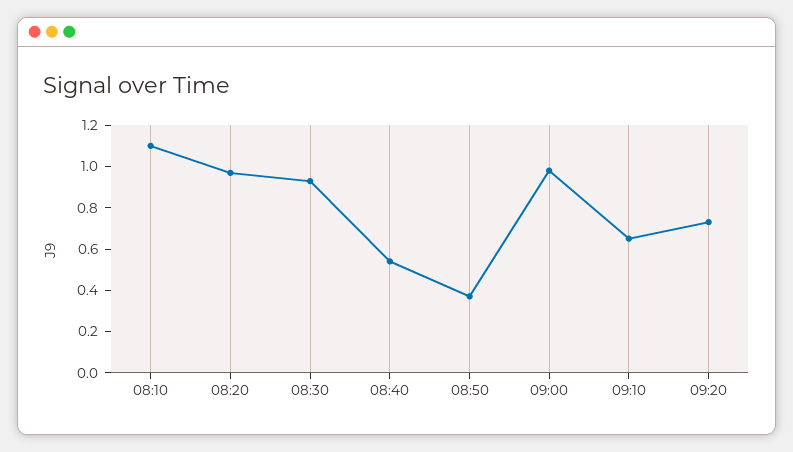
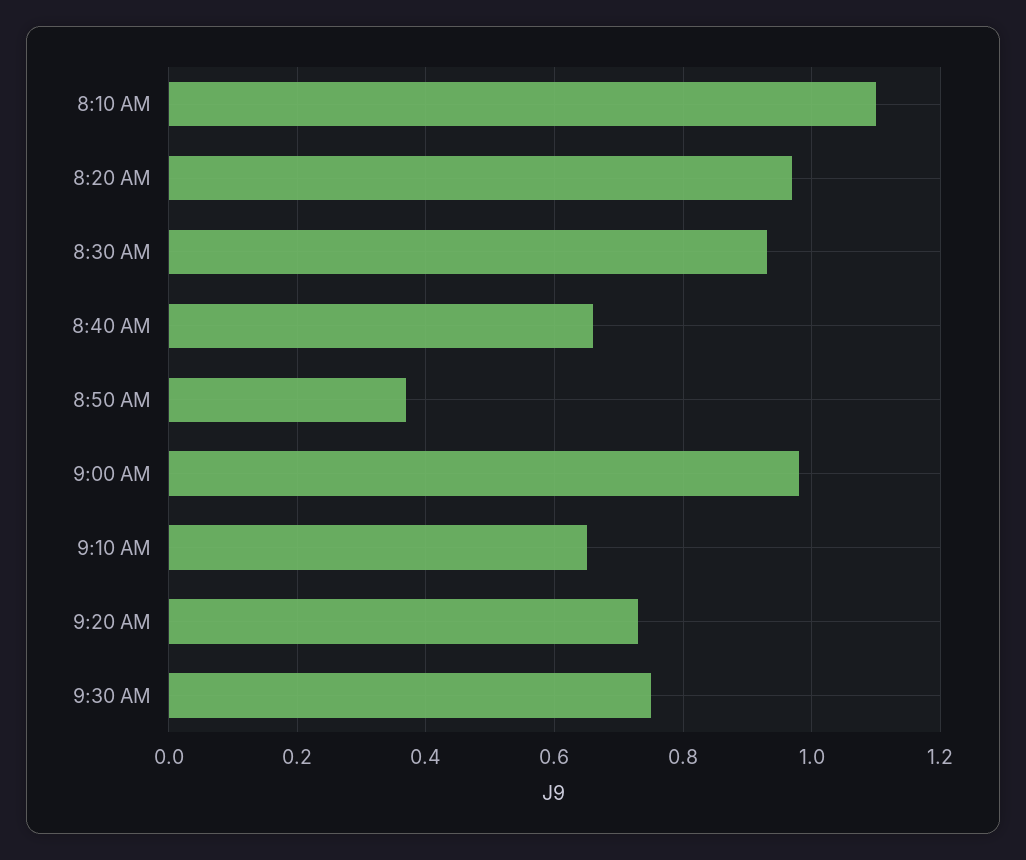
08:40: 0.55 -> 0.65
9:30 AM: none -> 0.75

